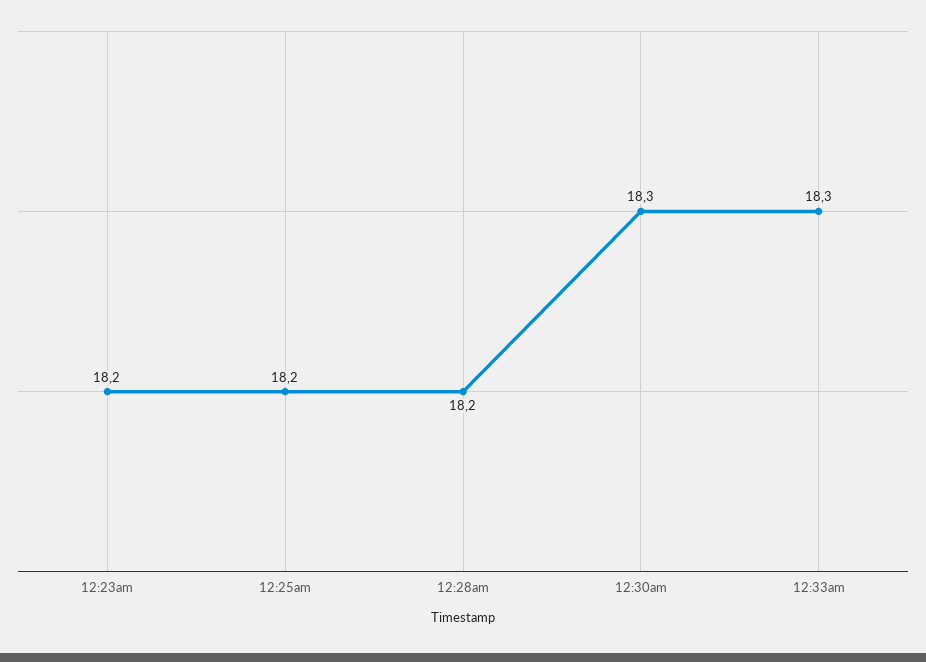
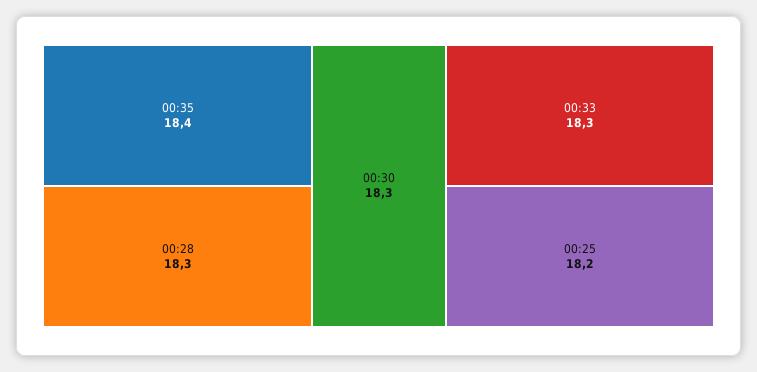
12:23am: 18.2 -> none
12:28am: 18.2 -> 18.3
00:35: none -> 18.4

